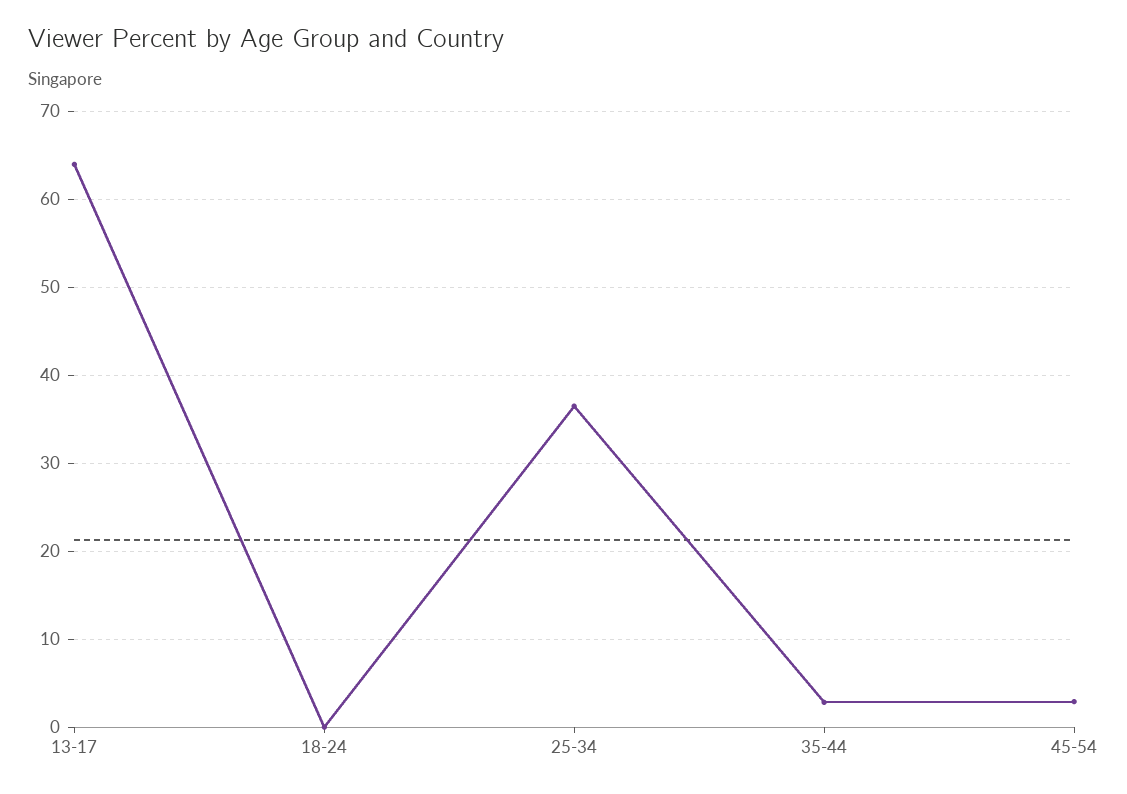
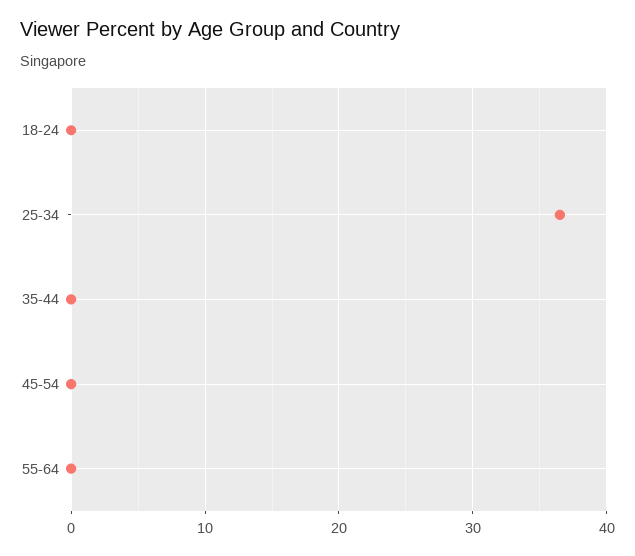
13-17: 64 -> none
35-44: 3 -> 0
45-54: 3 -> 0
55-64: none -> 0

